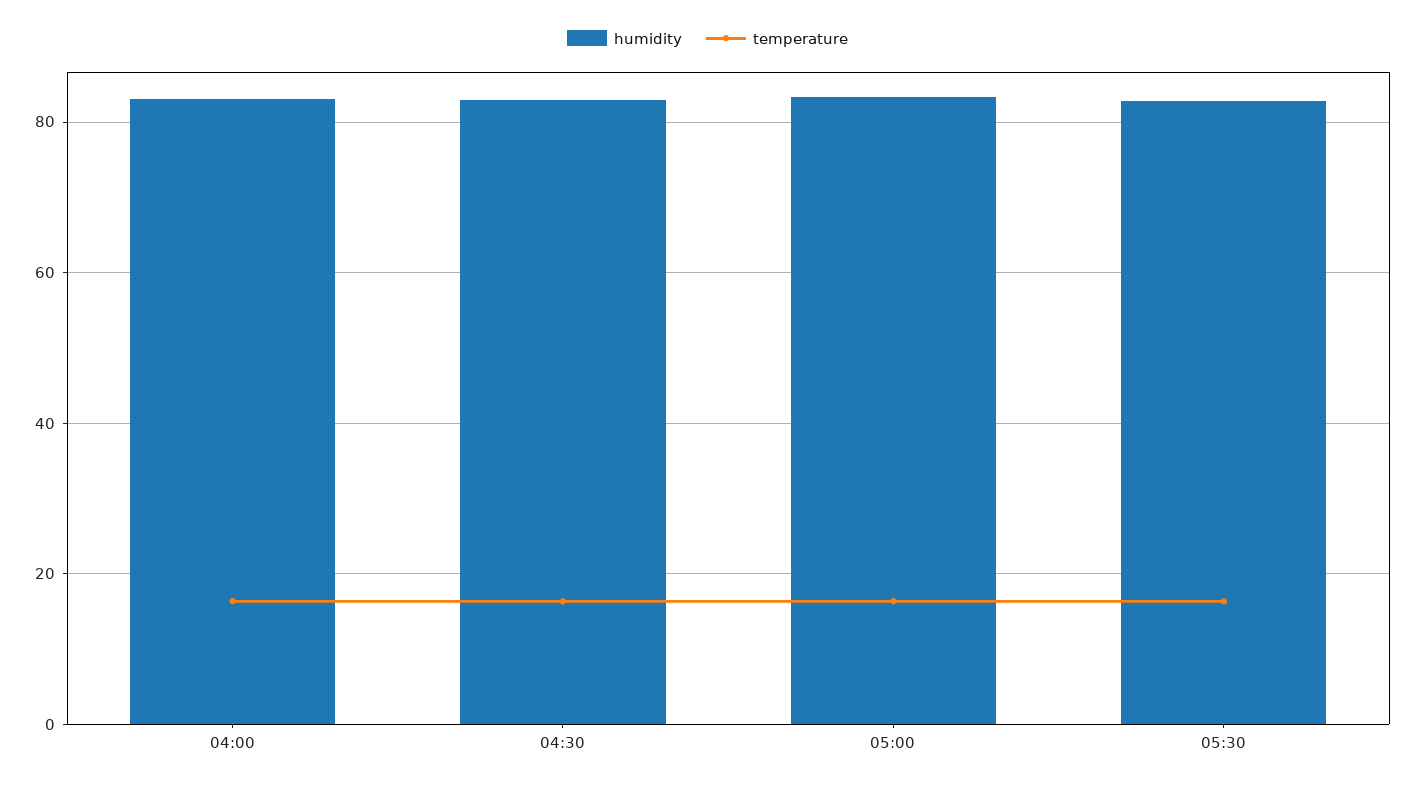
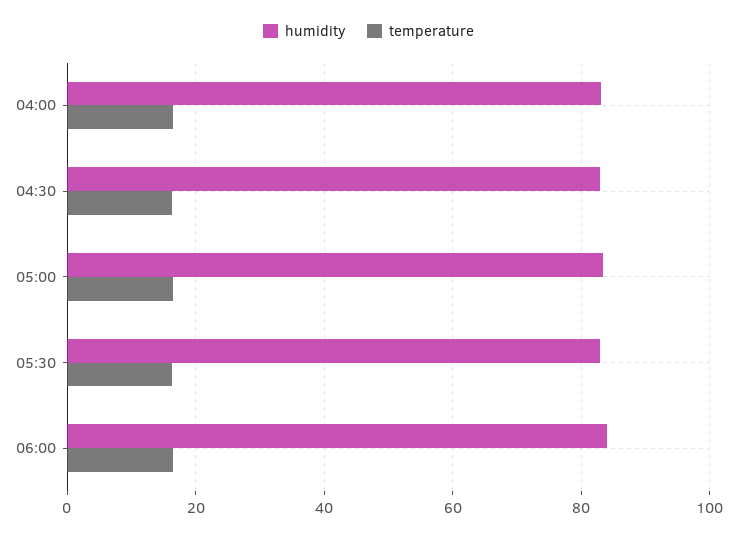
humidity, 06:00: none -> 84
temperature, 06:00: none -> 16

